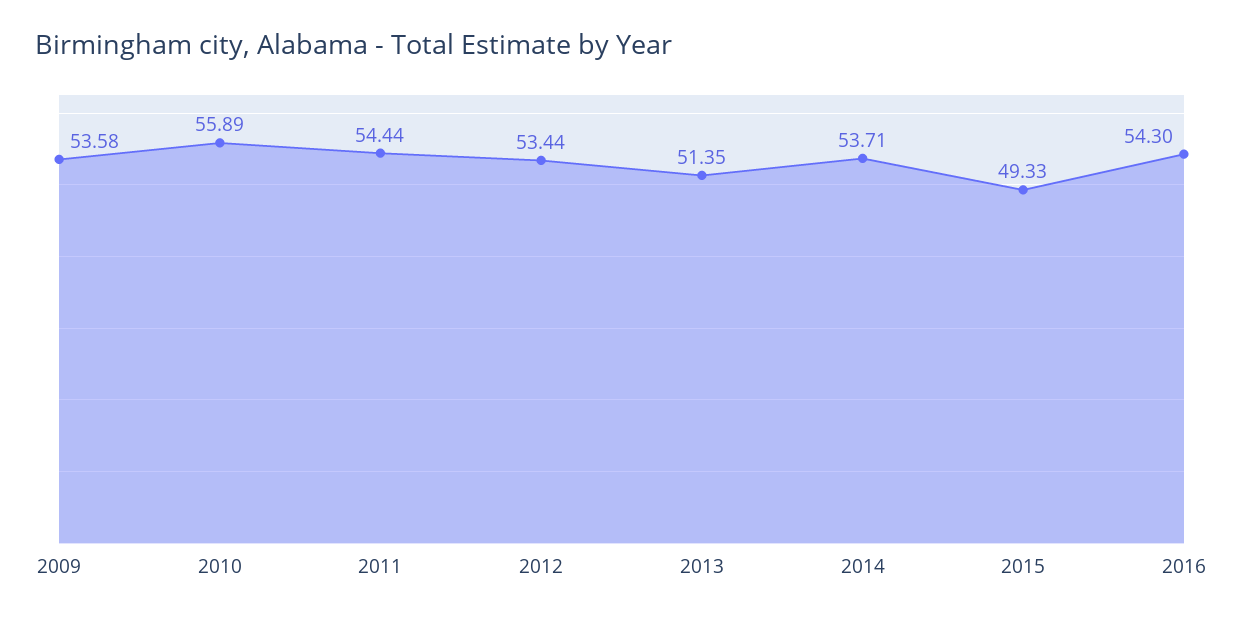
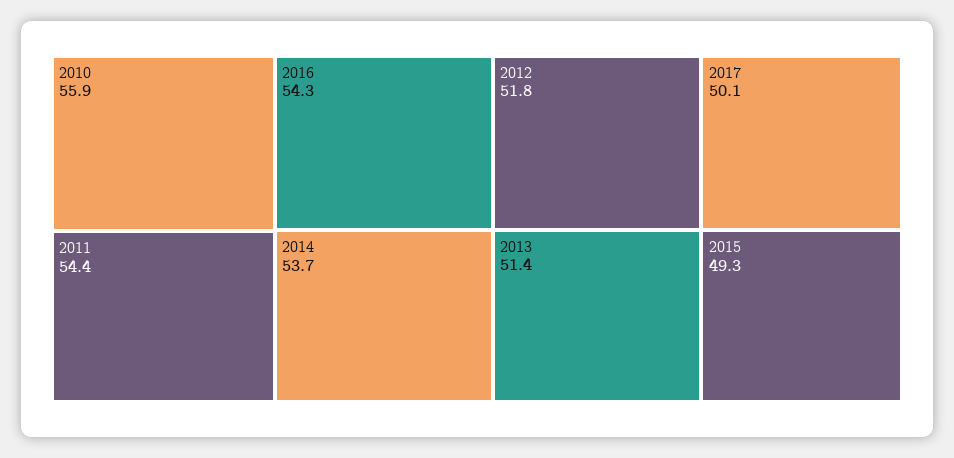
2009: 53.58 -> none
2012: 53.44 -> 51.8
2017: none -> 50.1

